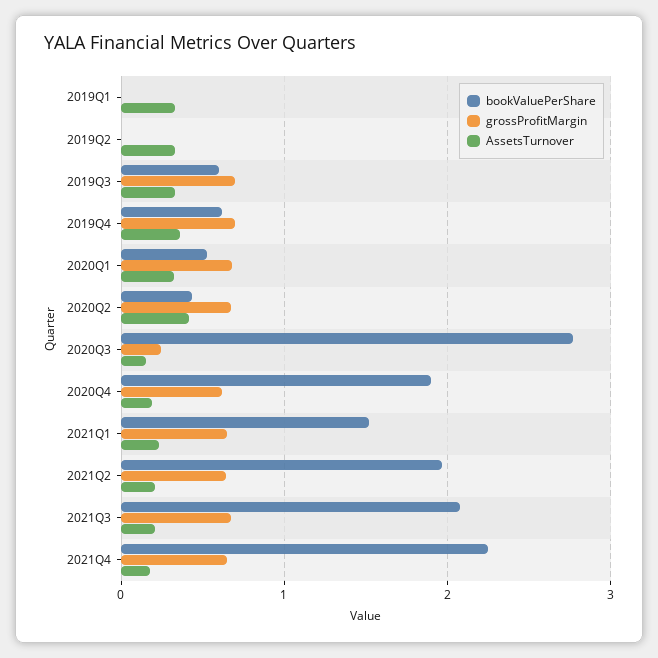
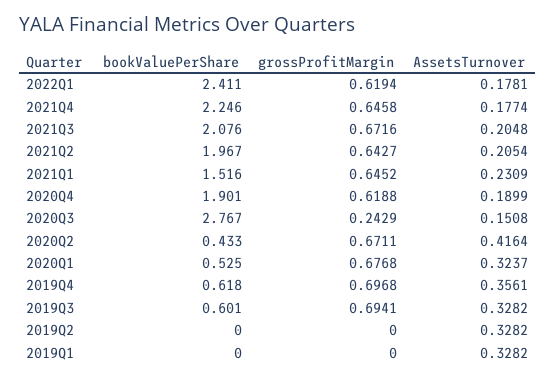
bookValuePerShare, 2022Q1: none -> 2.411
grossProfitMargin, 2022Q1: none -> 0.6194
AssetsTurnover, 2022Q1: none -> 0.1781

